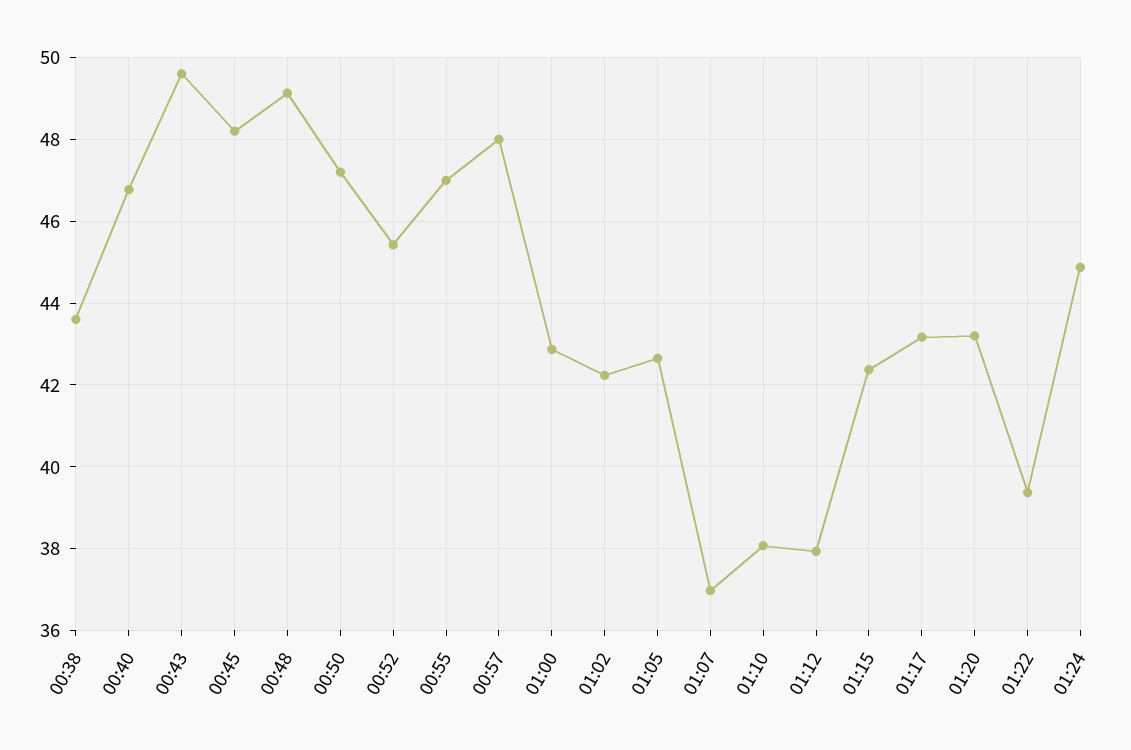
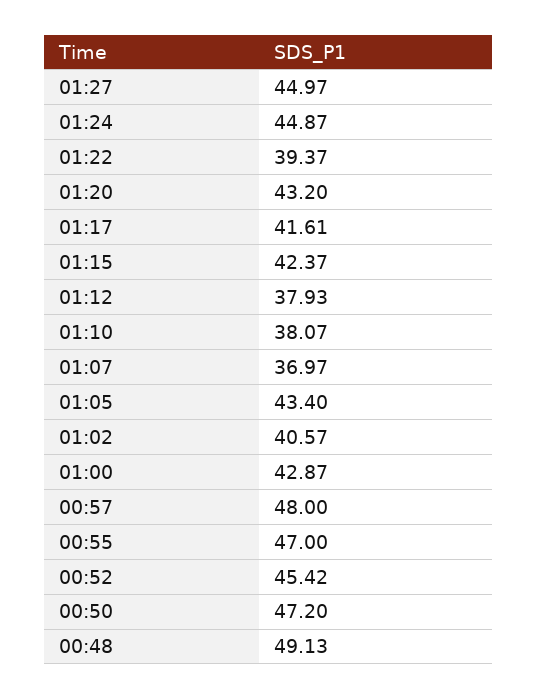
00:38: 43.6 -> none
00:40: 46.8 -> none
00:43: 49.6 -> none
00:45: 48.2 -> none
01:02: 42.2 -> 40.57
01:05: 42.6 -> 43.4
01:17: 43.2 -> 41.61
01:27: none -> 44.97

